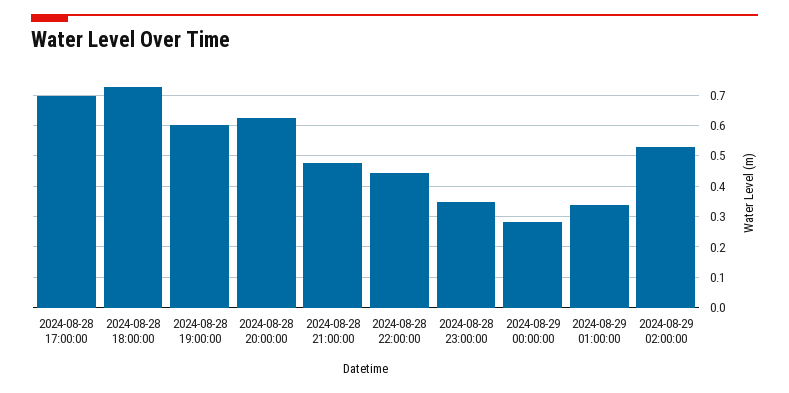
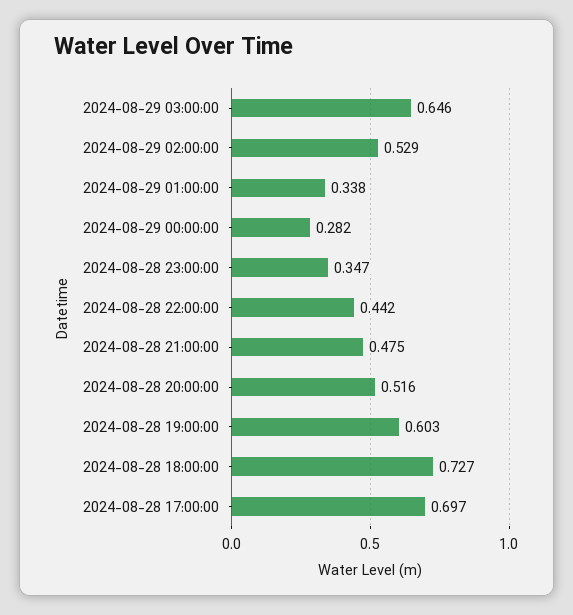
2024-08-28 20:00:00: 0.62 -> 0.516
2024-08-29 03:00:00: none -> 0.646

